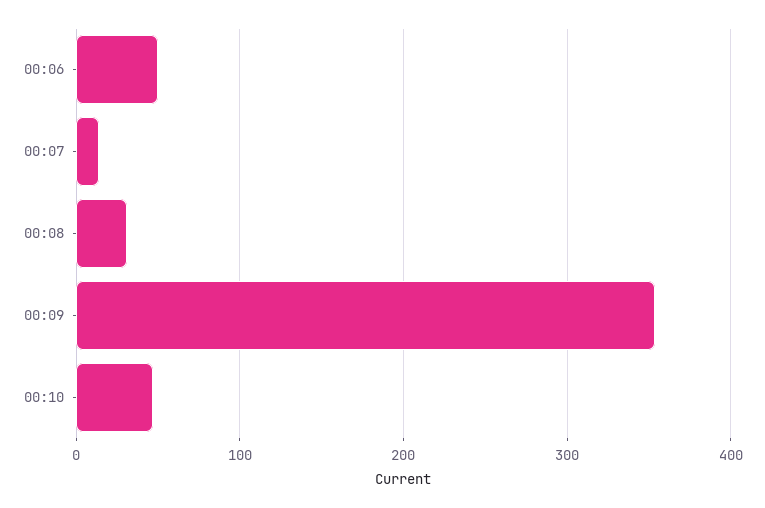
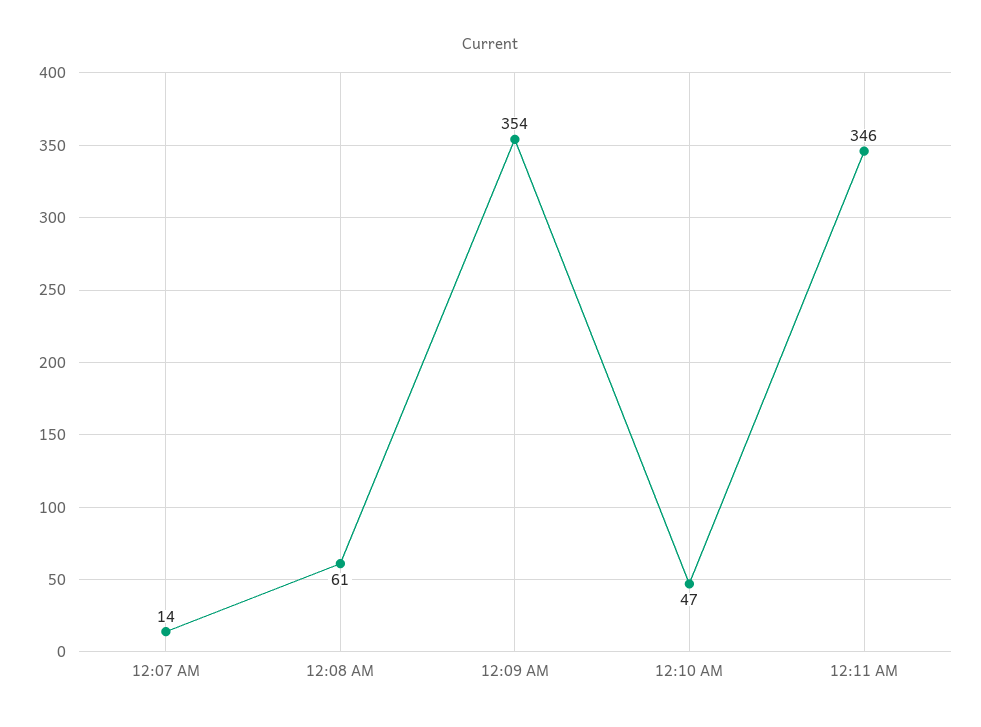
00:06: 50 -> none
00:08: 30 -> 61
12:11 AM: none -> 346

